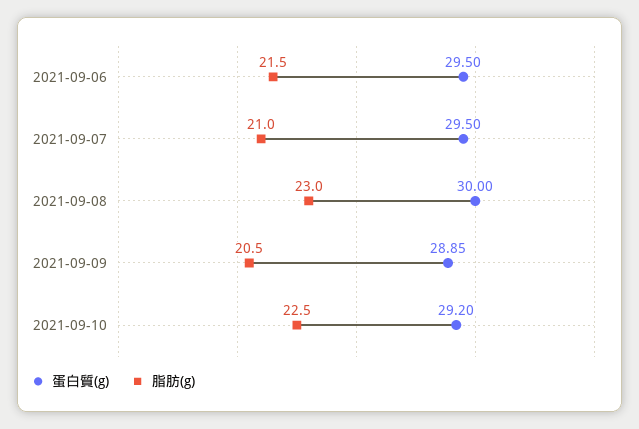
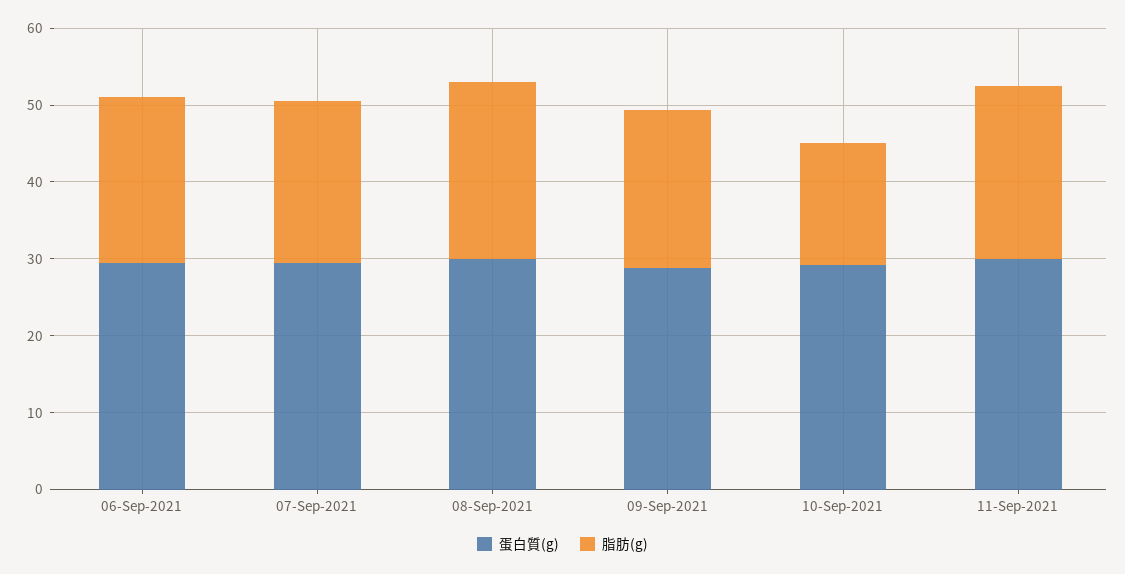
脂肪(g), 2021-09-10: 22.5 -> 16
蛋白質(g), 11-Sep-2021: none -> 30
脂肪(g), 11-Sep-2021: none -> 22

